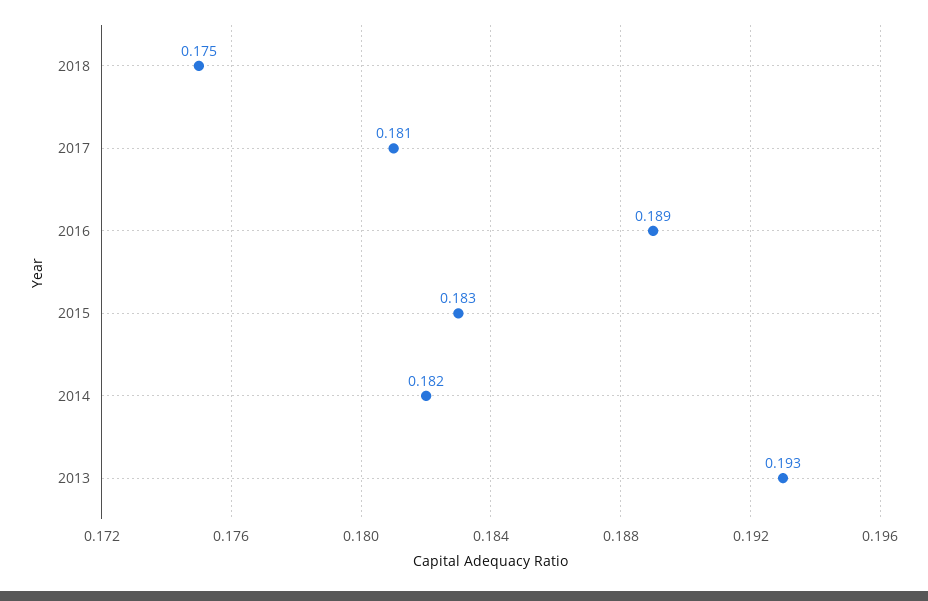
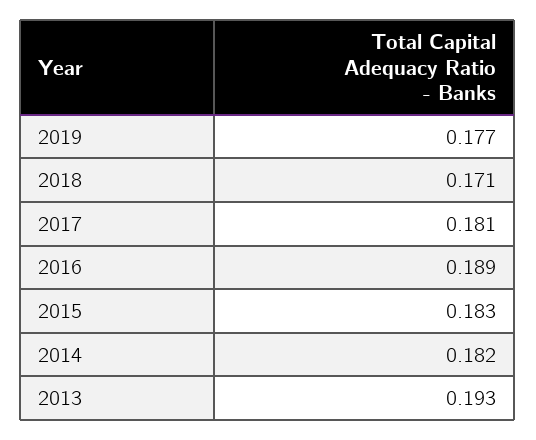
2018: 0.175 -> 0.171
2019: none -> 0.177

